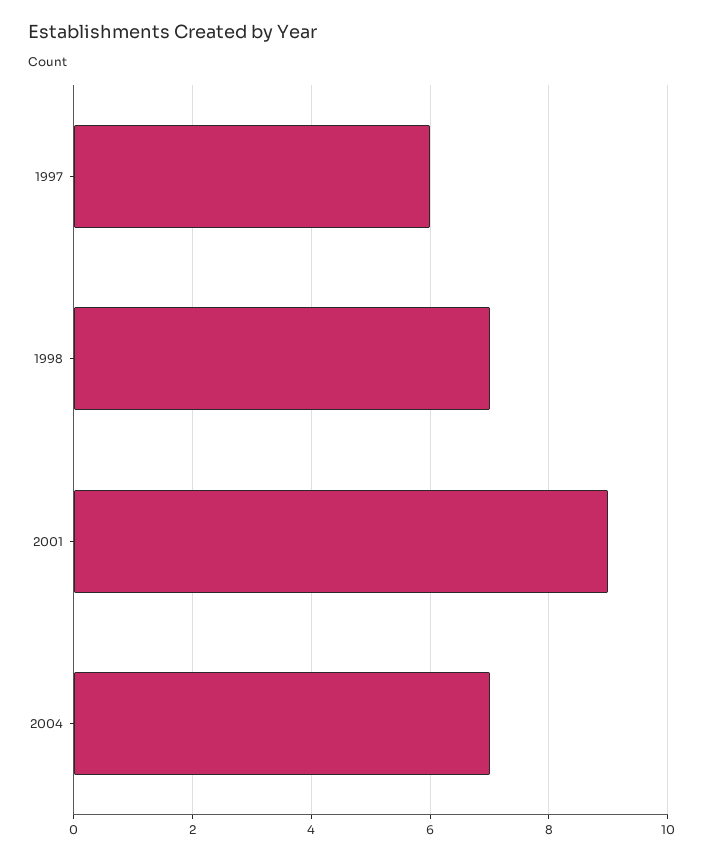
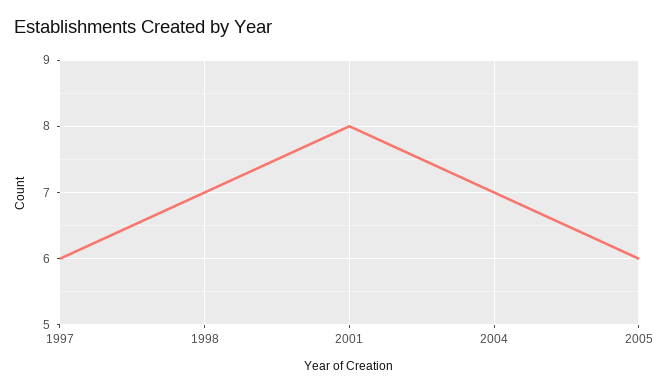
2001: 9 -> 8
2005: none -> 6

